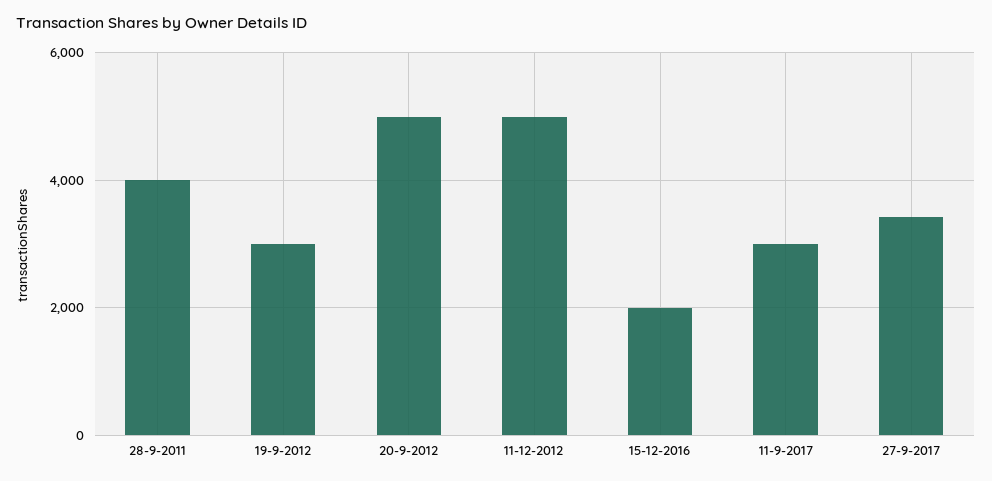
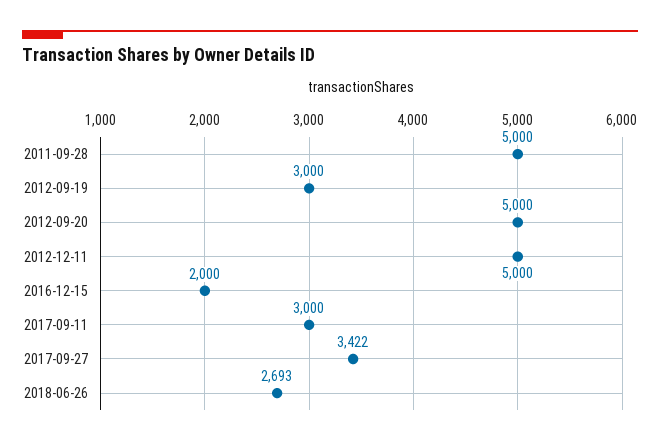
28-9-2011: 4000 -> 5000
2018-06-26: none -> 2693

